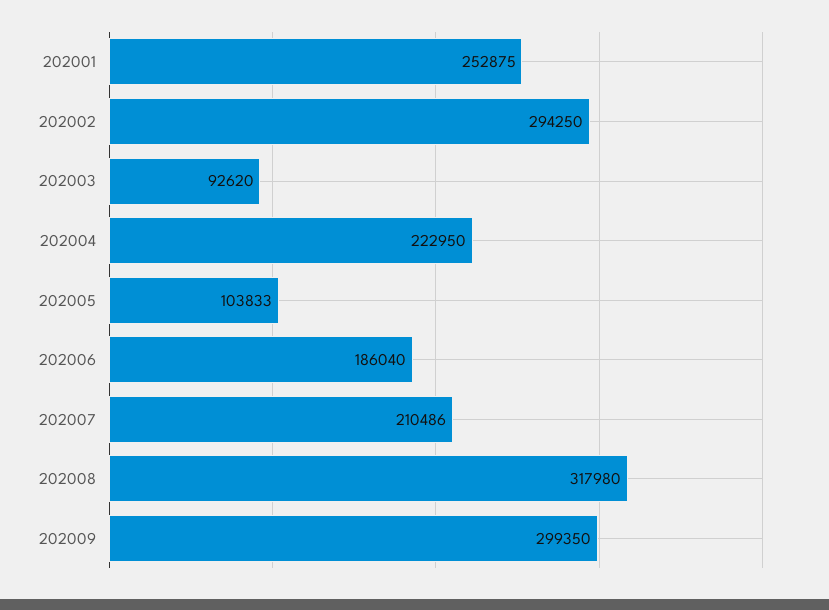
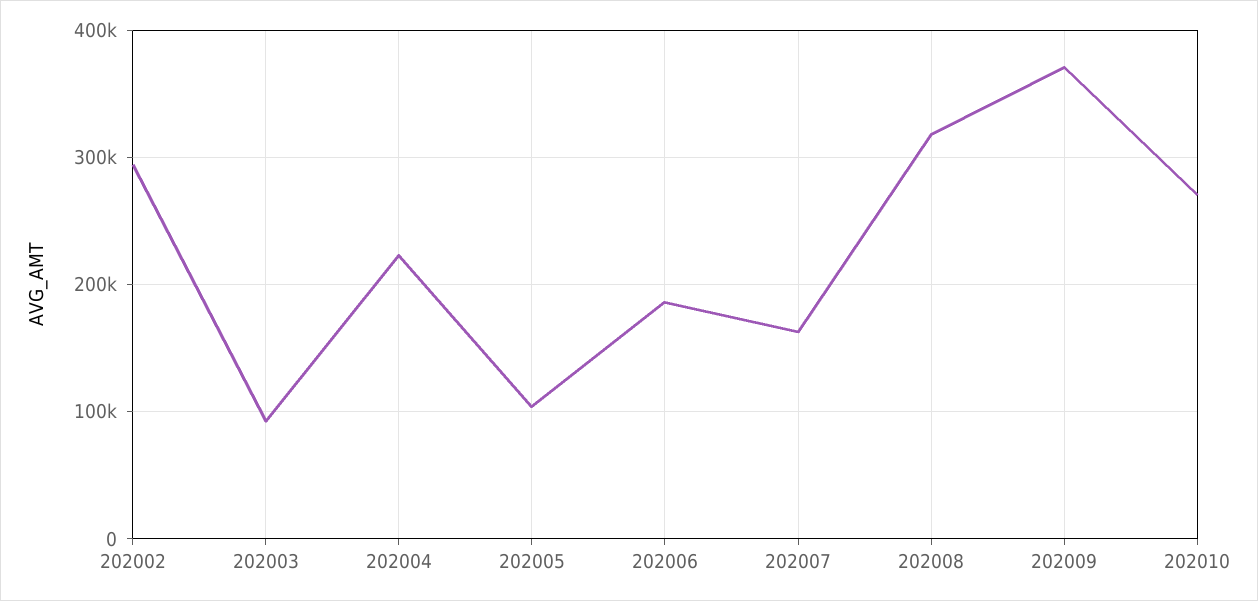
202001: 252875 -> none
202007: 210486 -> 160000
202009: 299350 -> 370000
202010: none -> 270000

